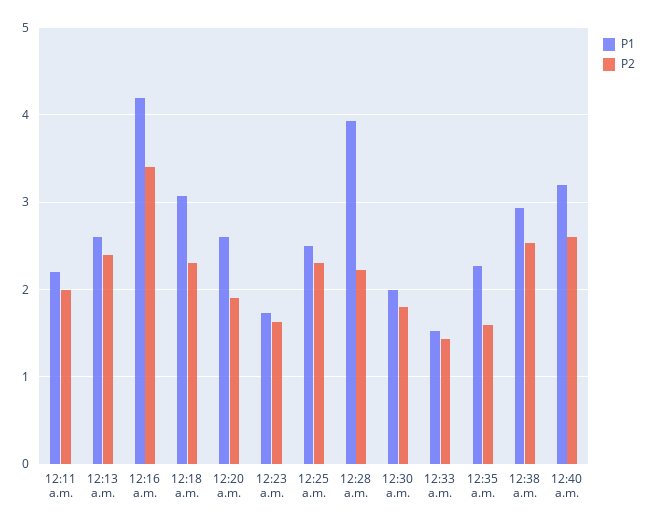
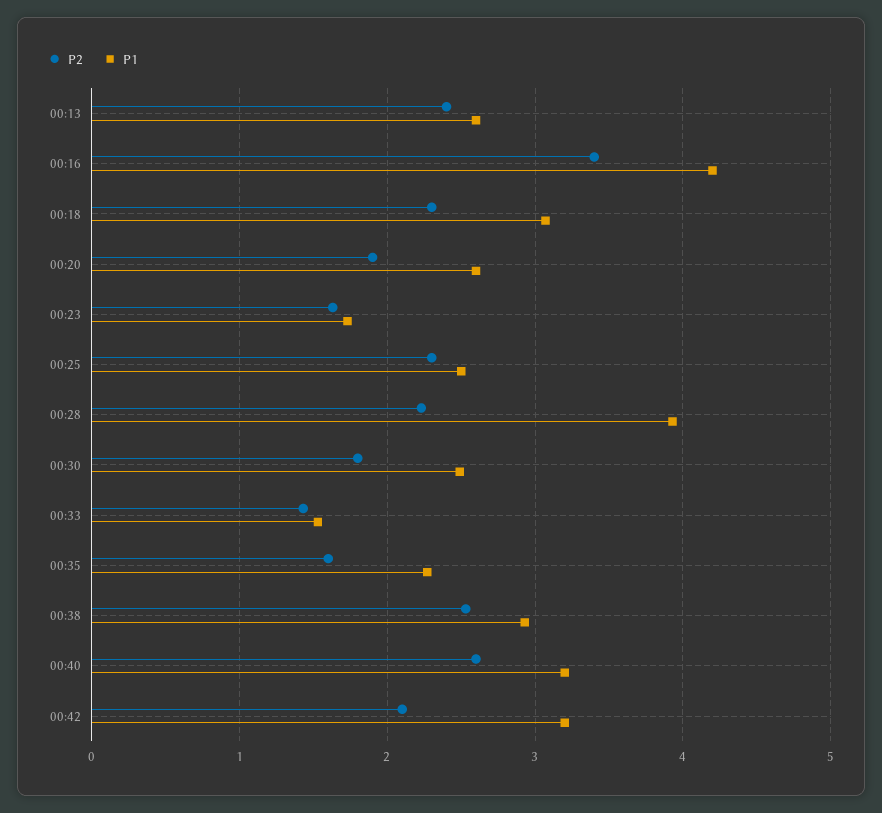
P1, 12:11 a.m.: 2.2 -> none
P2, 12:11 a.m.: 2 -> none
P1, 12:30 a.m.: 2 -> 2.5
P2, 00:42: none -> 2.1
P1, 00:42: none -> 3.2

